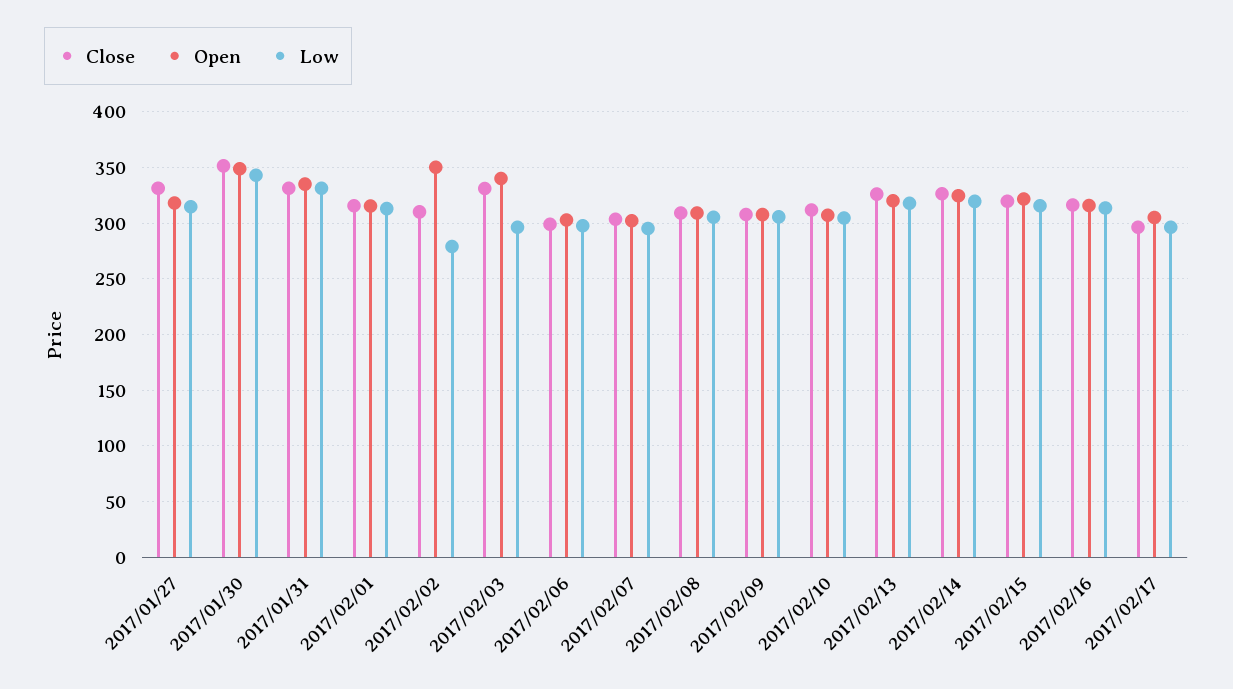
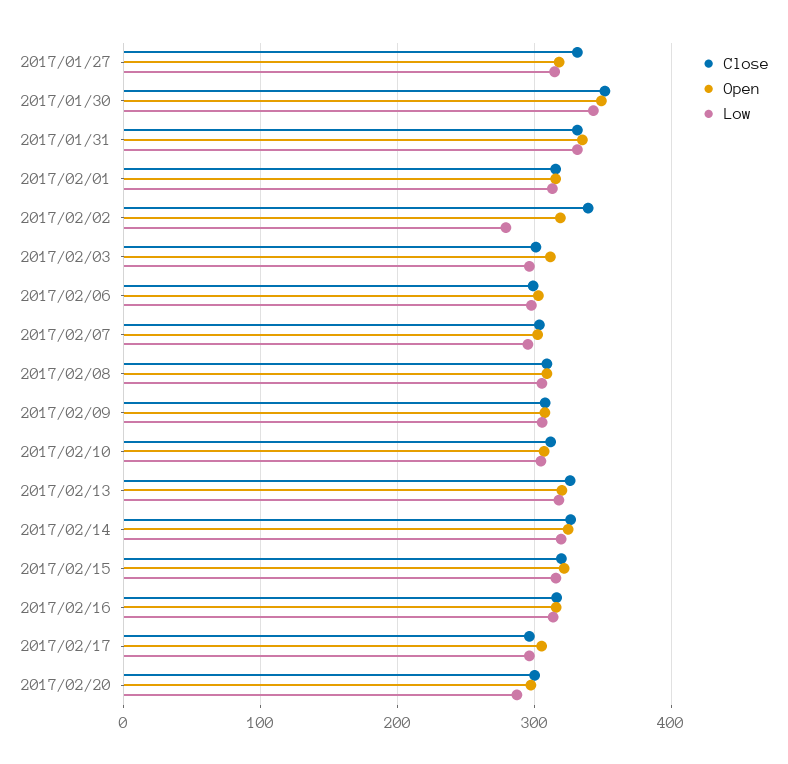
Close, 2017/02/02: 310 -> 340
Open, 2017/02/02: 350 -> 320
Close, 2017/02/03: 330 -> 300
Open, 2017/02/03: 340 -> 310
Close, 2017/02/20: none -> 300
Open, 2017/02/20: none -> 300
Low, 2017/02/20: none -> 290

